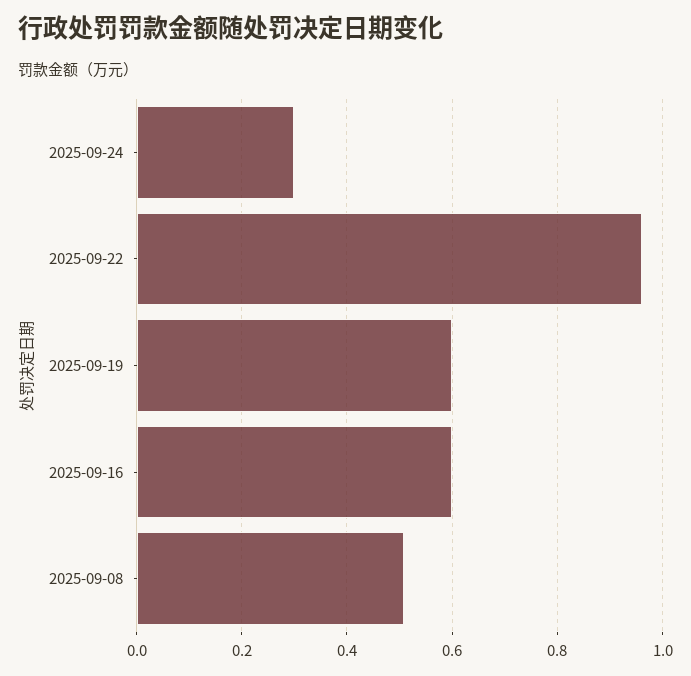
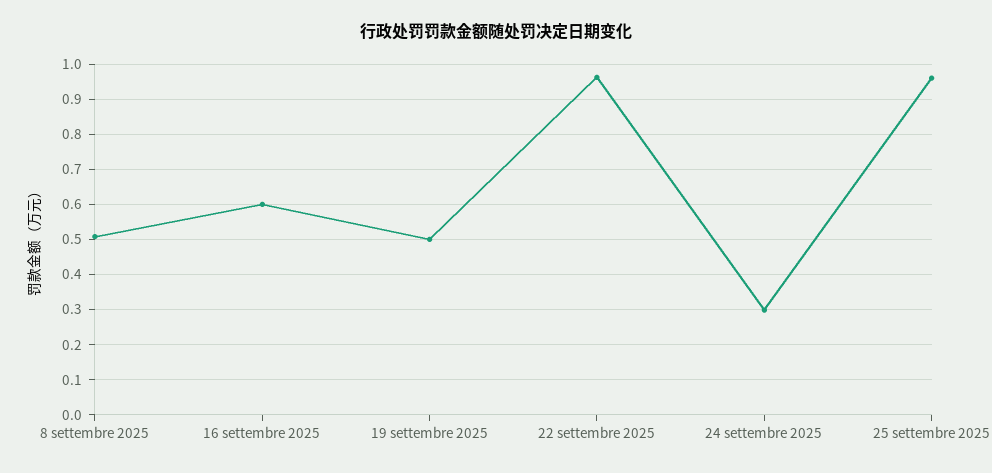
2025-09-19: 0.6 -> 0.5
25 settembre 2025: none -> 0.96

